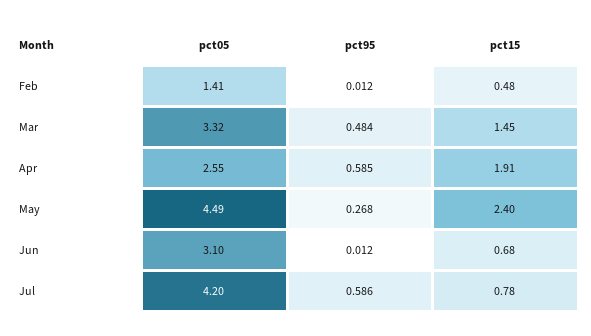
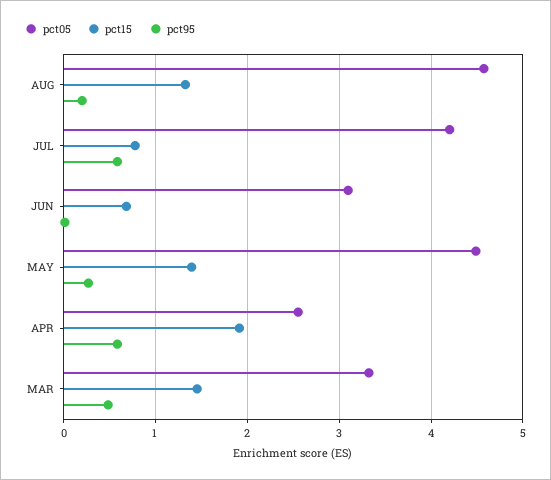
pct05, Feb: 1.41 -> none
pct95, Feb: 0.012 -> none
pct15, Feb: 0.48 -> none
pct15, May: 2.4 -> 1.4
pct05, AUG: none -> 4.6
pct15, AUG: none -> 1.3
pct95, AUG: none -> 0.2

